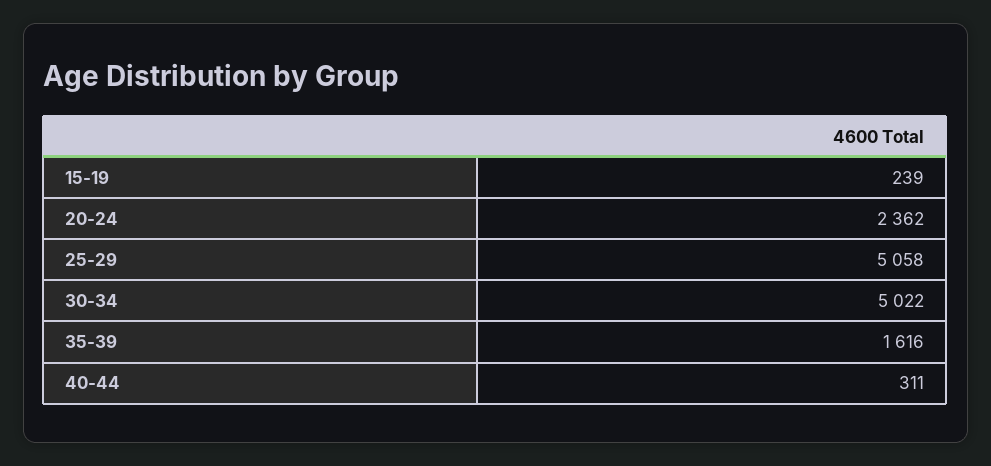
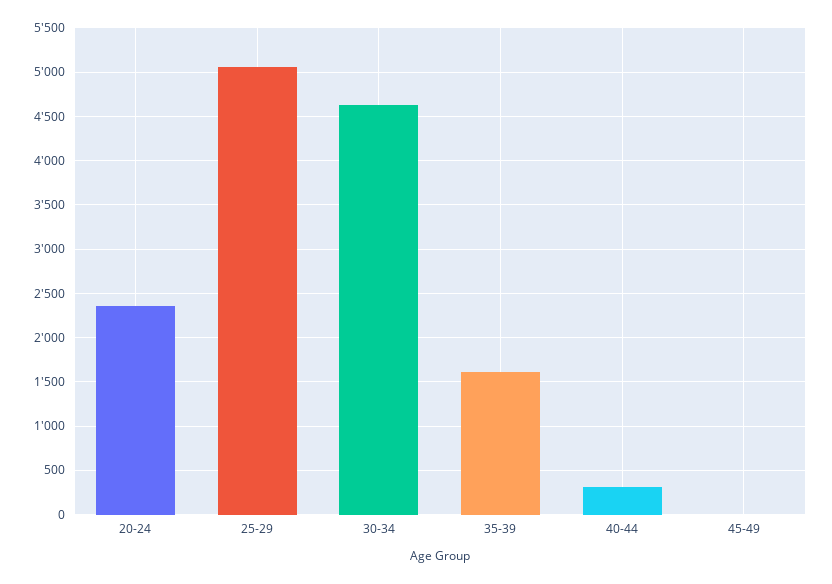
15-19: 239 -> none
30-34: 5022 -> 4600
45-49: none -> 0

